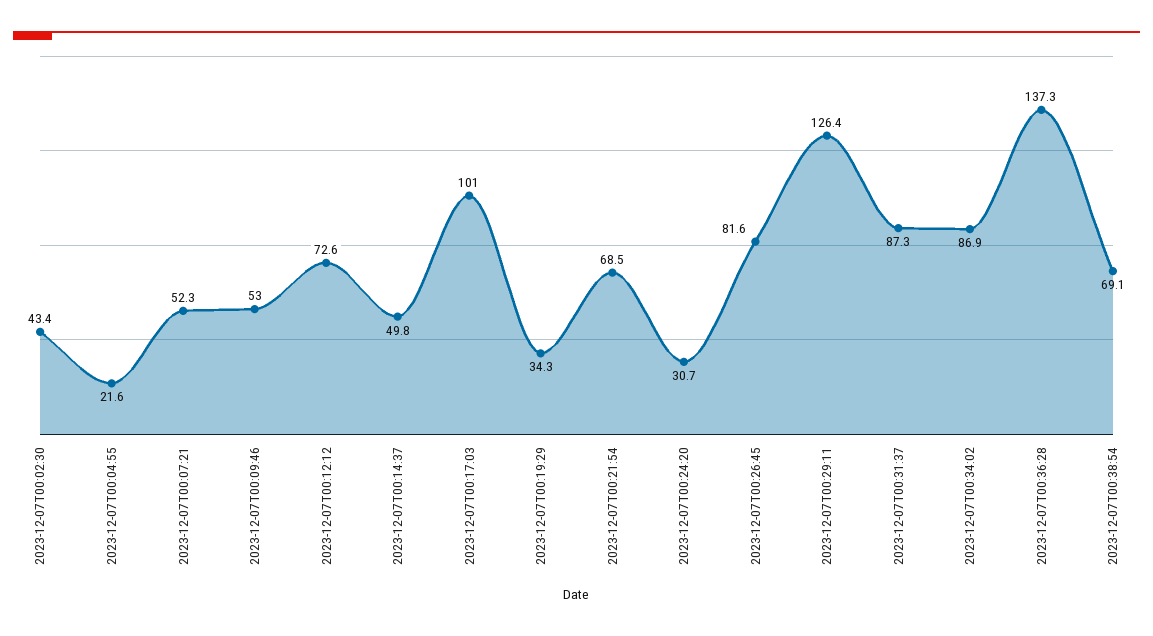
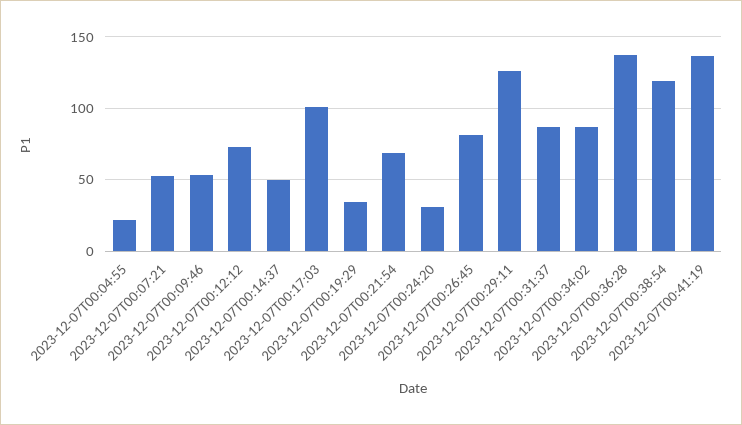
2023-12-07T00:02:30: 43.4 -> none
2023-12-07T00:38:54: 69.1 -> 120
2023-12-07T00:41:19: none -> 135

